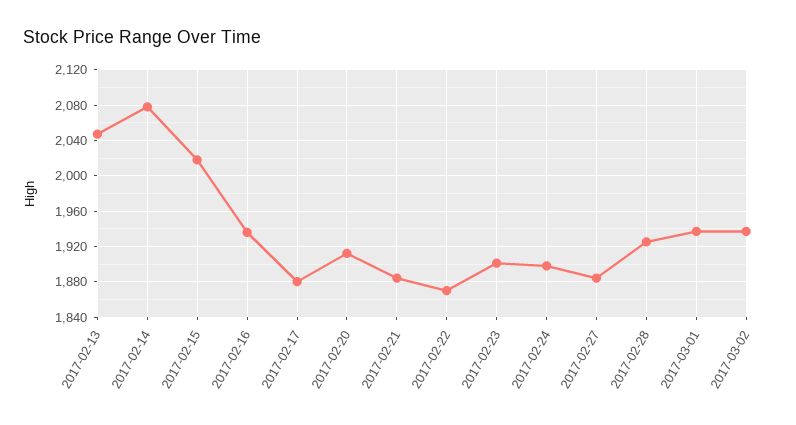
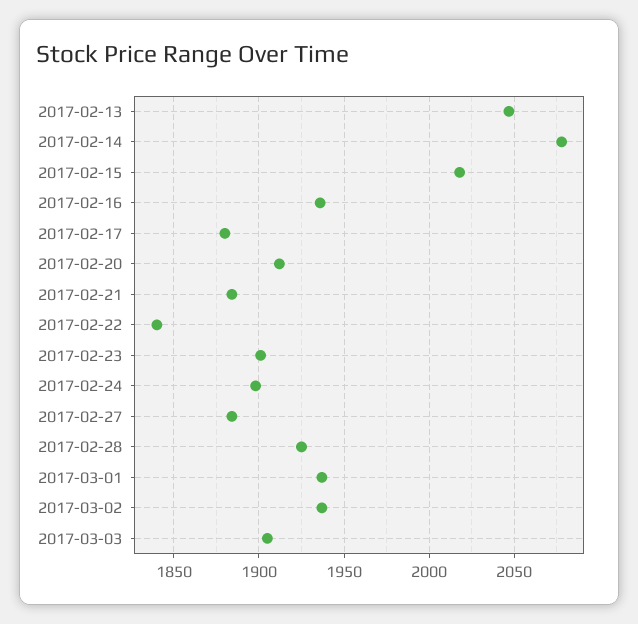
2017-02-22: 1870 -> 1840
2017-03-03: none -> 1905

